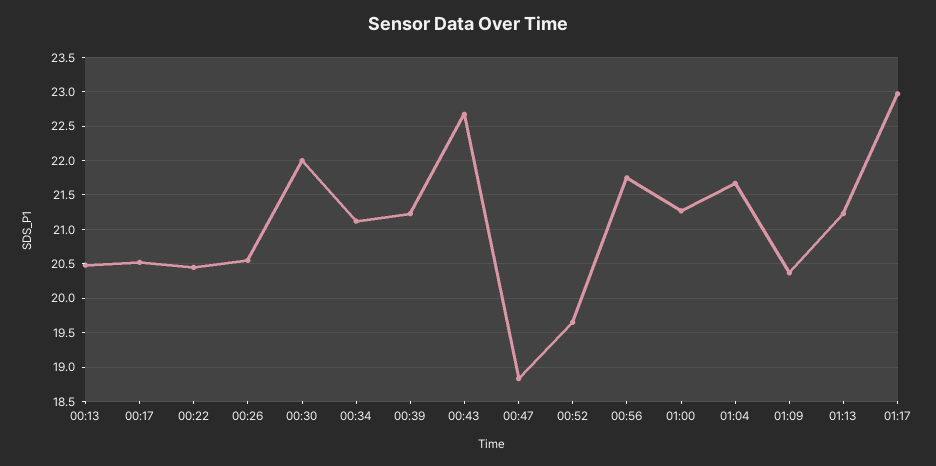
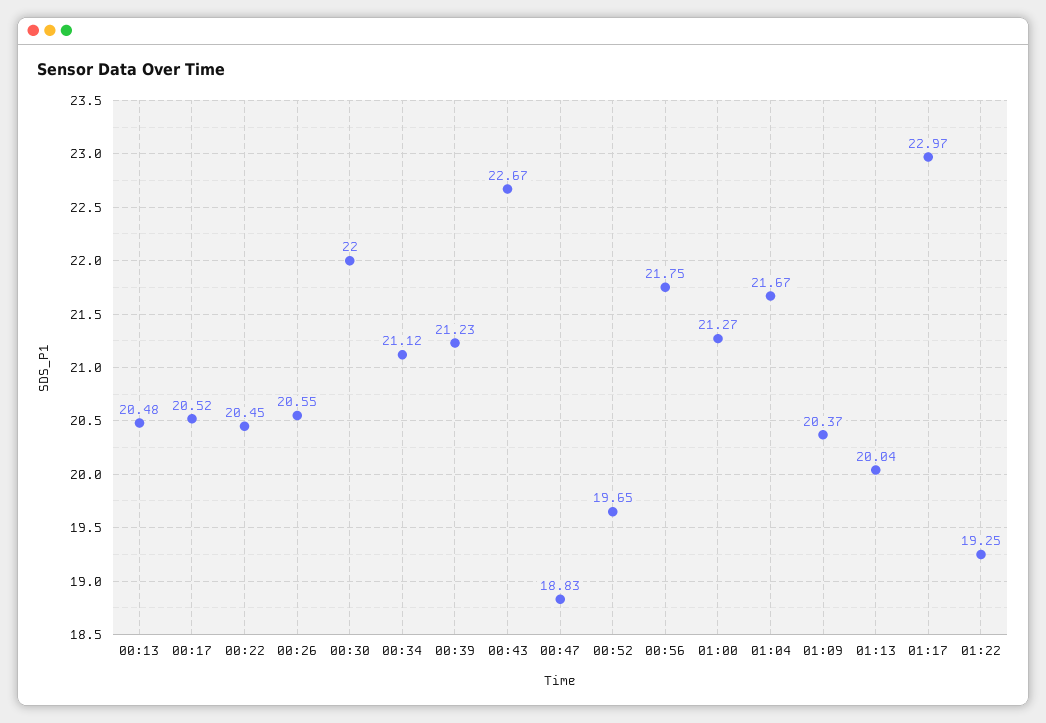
01:13: 21.2 -> 20.04
01:22: none -> 19.25

